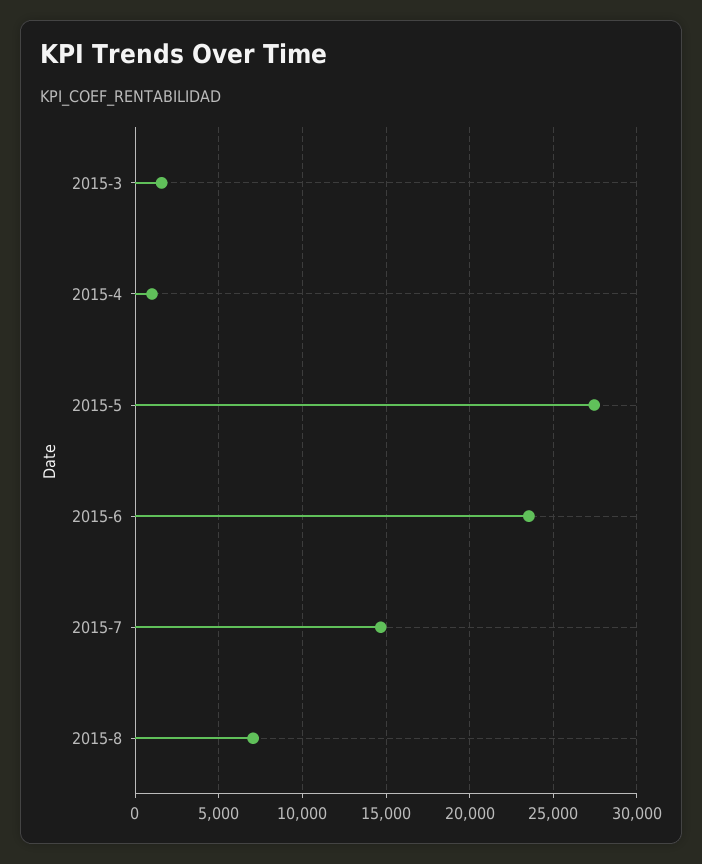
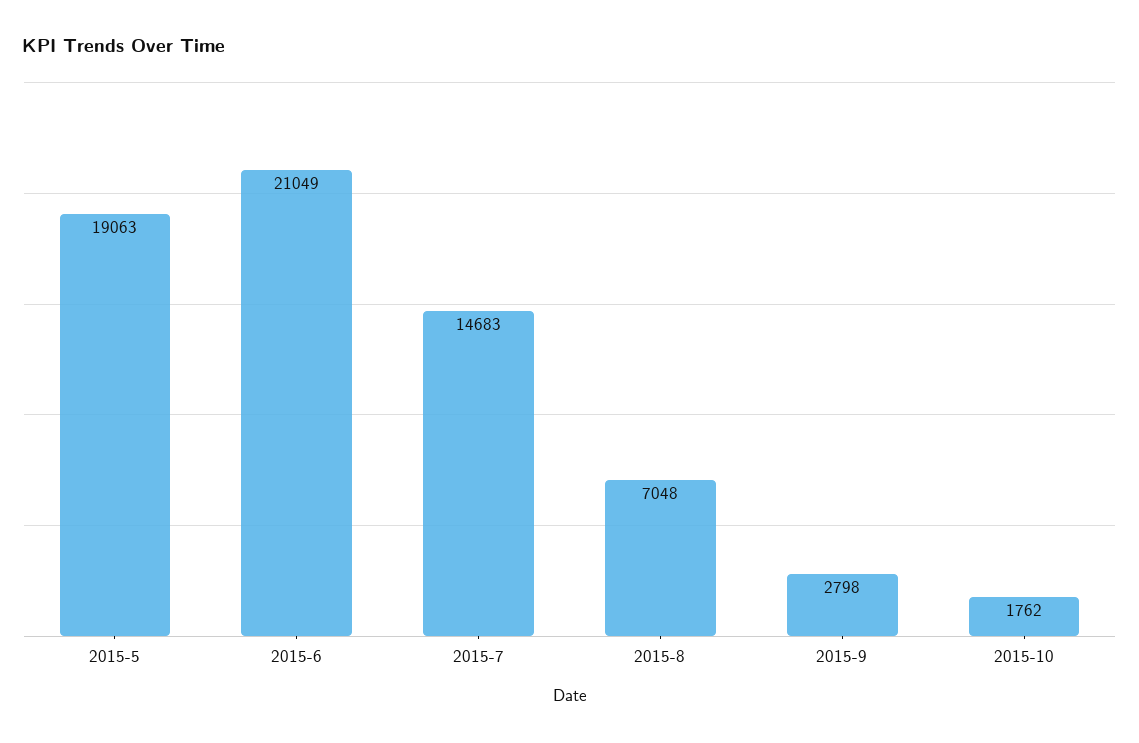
2015-3: 1500 -> none
2015-4: 1000 -> none
2015-5: 27500 -> 19063
2015-6: 23500 -> 21049
2015-9: none -> 2798
2015-10: none -> 1762

